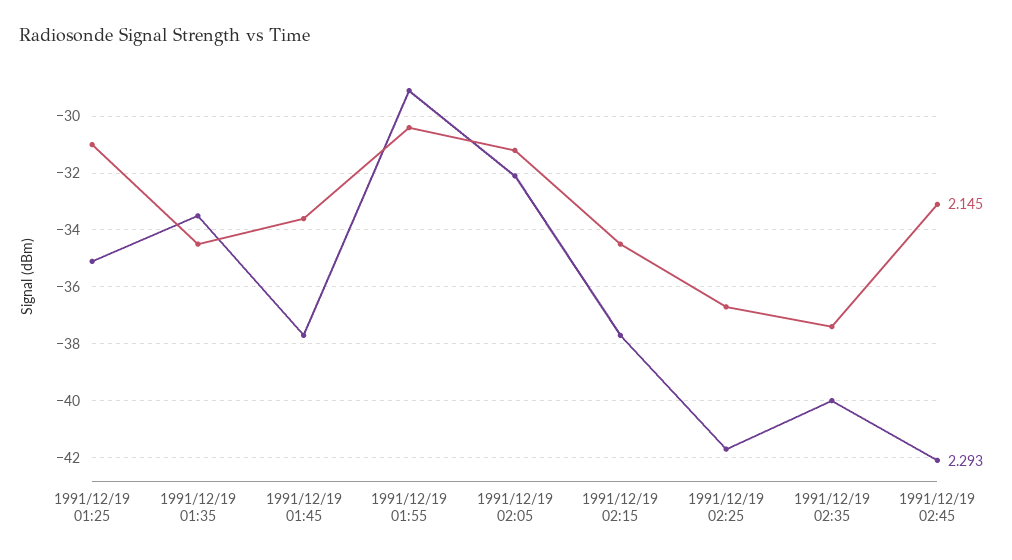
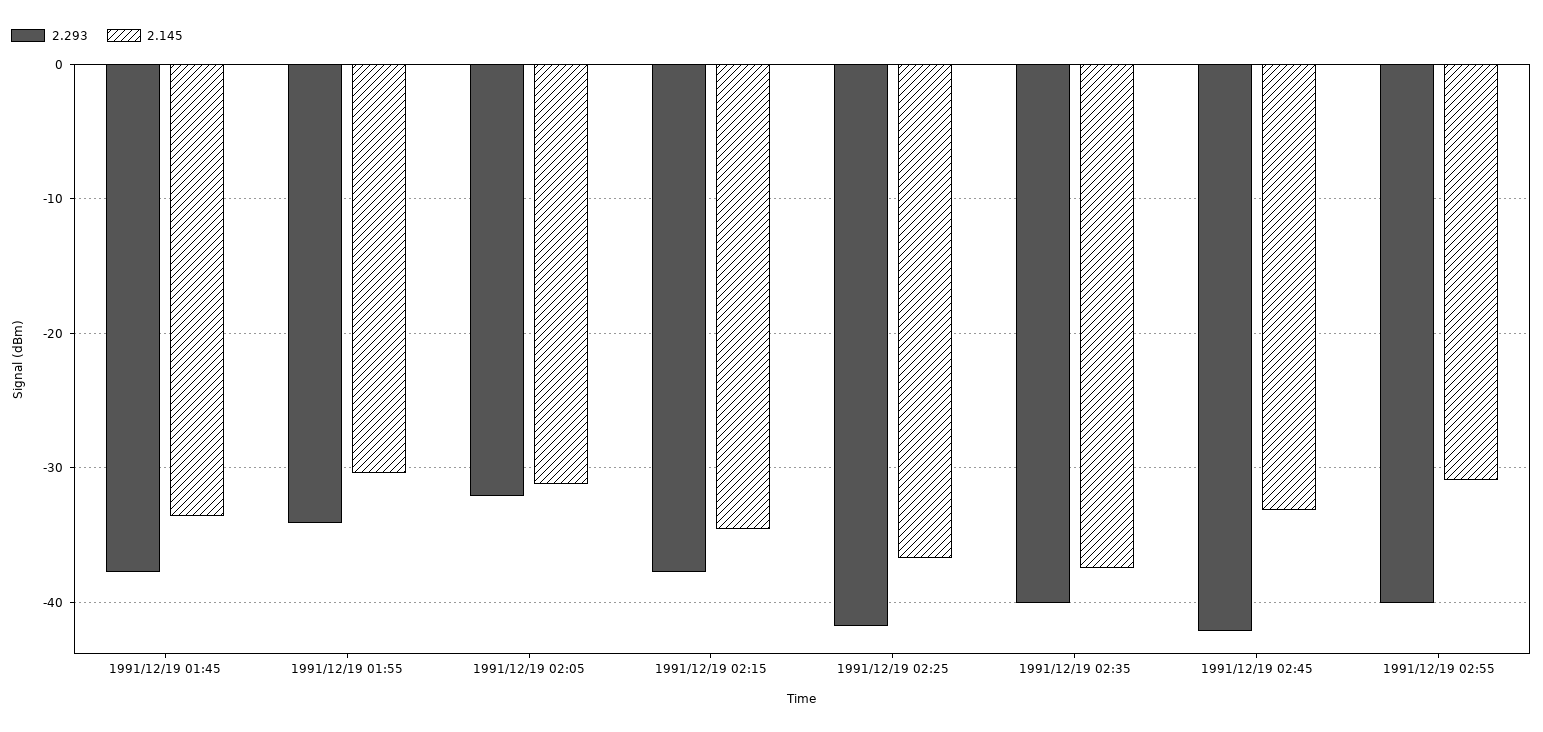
2.145, 1991/12/19 01:25: -31 -> none
2.293, 1991/12/19 01:25: -35 -> none
2.145, 1991/12/19 01:35: -34.5 -> none
2.293, 1991/12/19 01:35: -33.5 -> none
2.293, 1991/12/19 01:55: -29 -> -34
2.293, 1991/12/19 02:55: none -> -40
2.145, 1991/12/19 02:55: none -> -31

